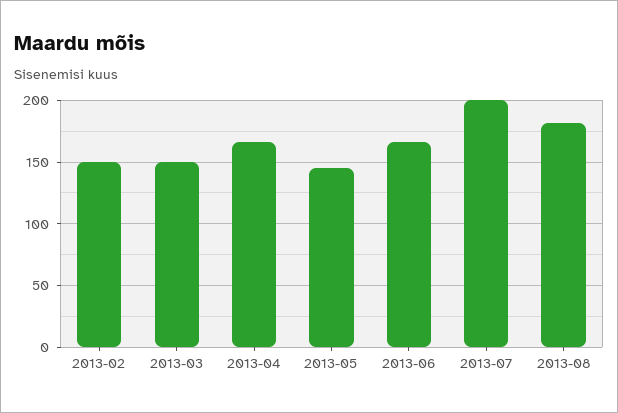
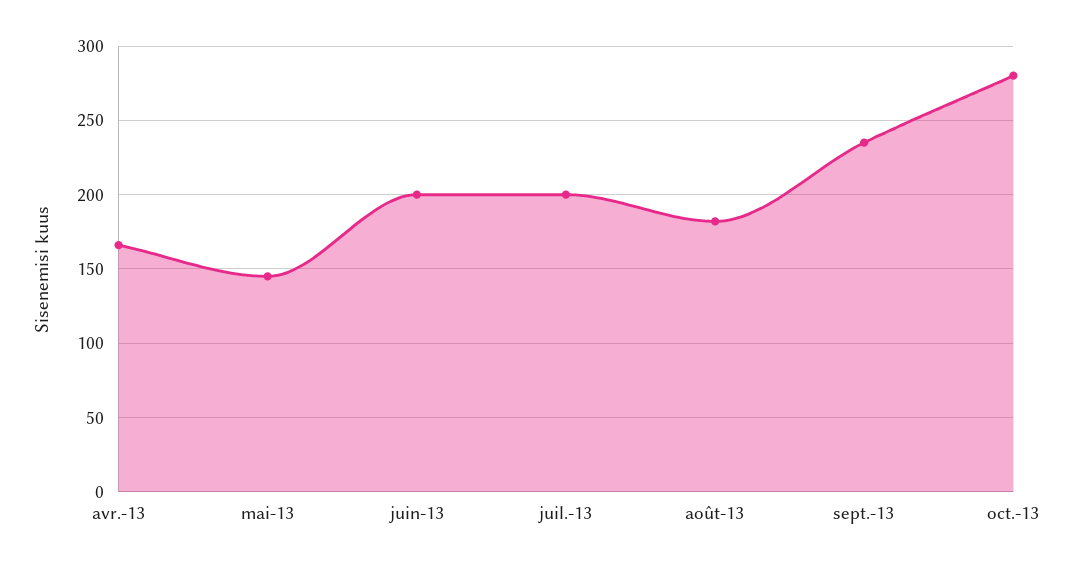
2013-02: 150 -> none
2013-03: 150 -> none
2013-06: 165 -> 200
sept.-13: none -> 235
oct.-13: none -> 280

